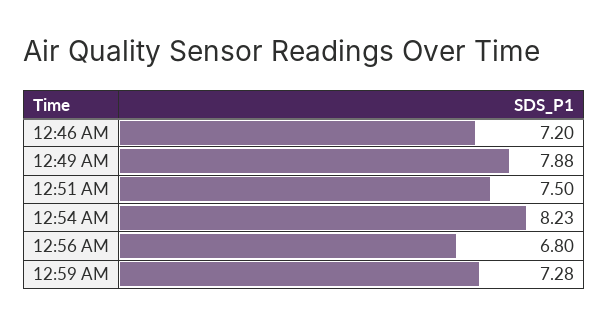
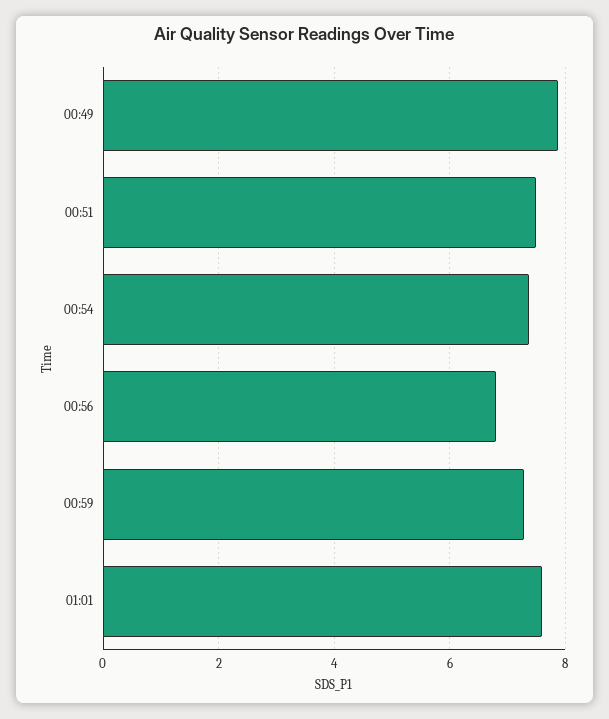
12:46 AM: 7.2 -> none
12:54 AM: 8.23 -> 7.4
01:01: none -> 7.6

